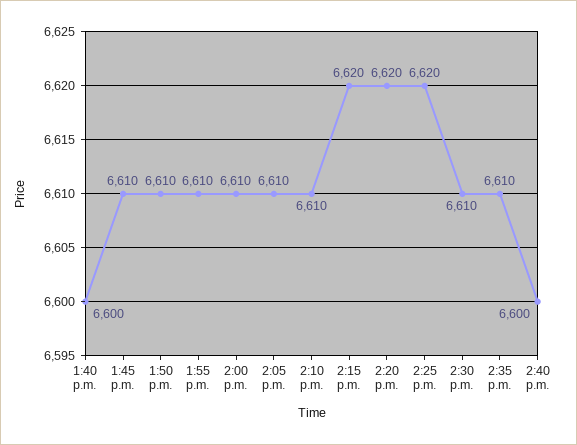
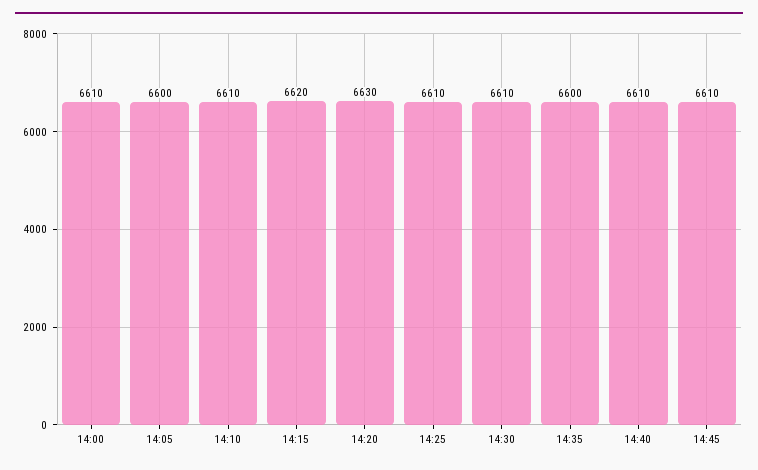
1:40 p.m.: 6600 -> none
1:45 p.m.: 6610 -> none
1:50 p.m.: 6610 -> none
1:55 p.m.: 6610 -> none
2:05 p.m.: 6610 -> 6600
2:20 p.m.: 6620 -> 6630
2:25 p.m.: 6620 -> 6610
2:35 p.m.: 6610 -> 6600
2:40 p.m.: 6600 -> 6610
14:45: none -> 6610

